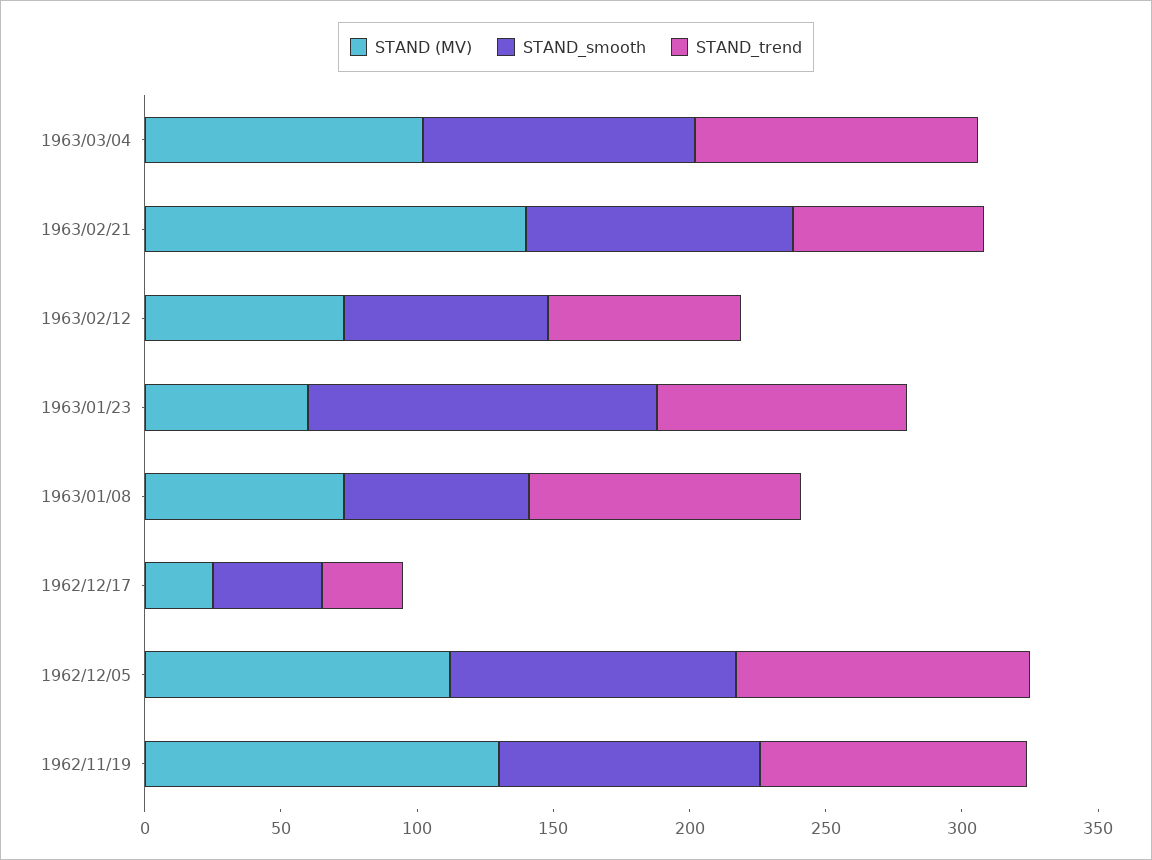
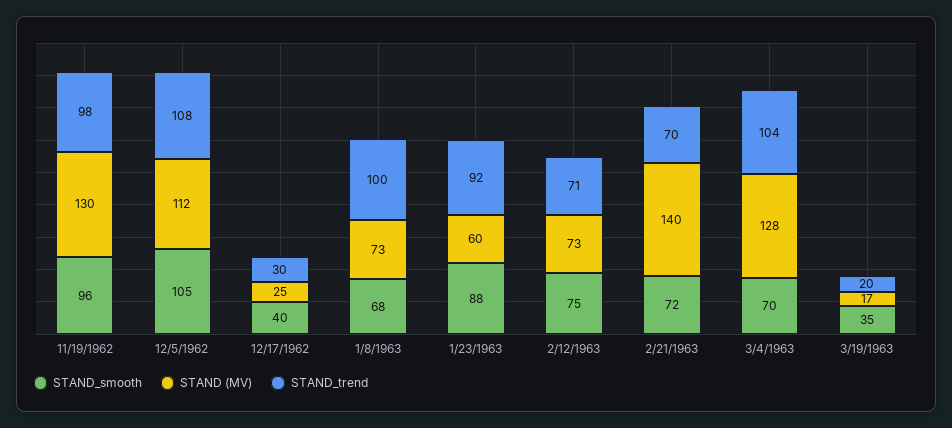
STAND (MV), 1963/03/04: 100 -> 128
STAND_smooth, 1963/03/04: 100 -> 70
STAND_smooth, 1963/02/21: 100 -> 72
STAND_smooth, 1963/01/23: 130 -> 88
STAND_smooth, 3/19/1963: none -> 35
STAND (MV), 3/19/1963: none -> 17
STAND_trend, 3/19/1963: none -> 20

